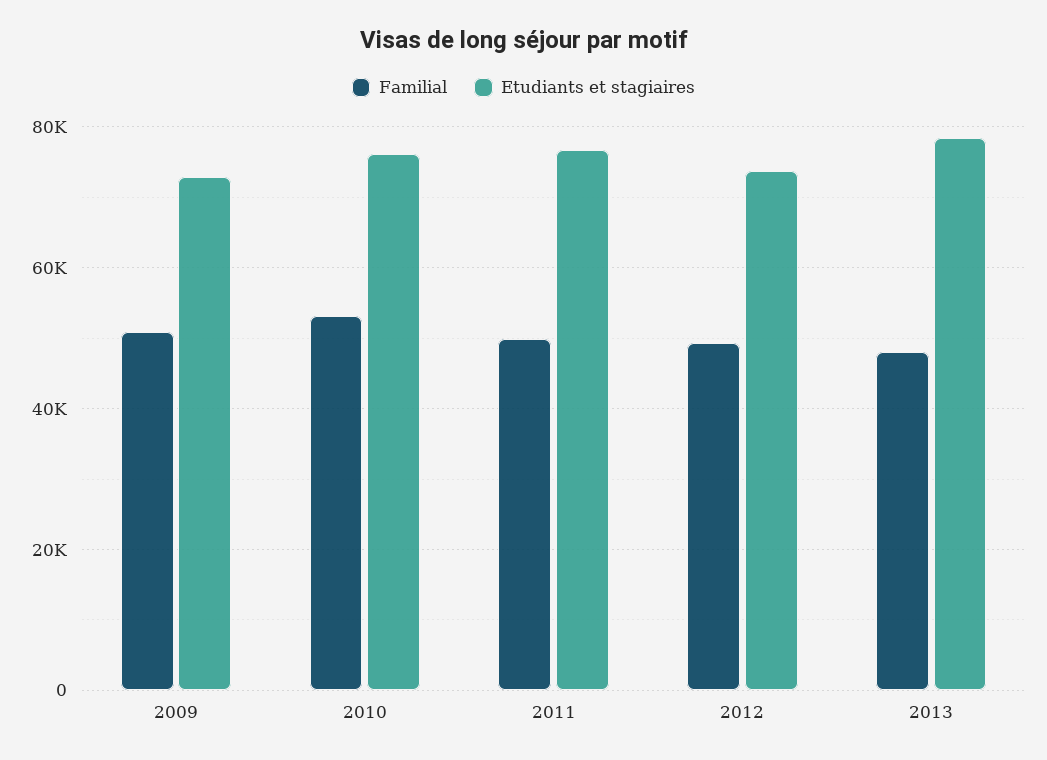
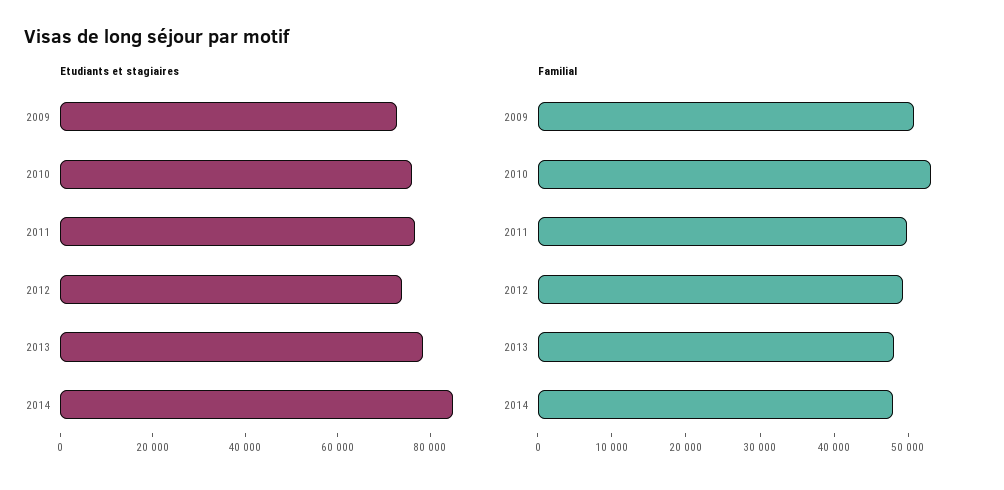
Etudiants et stagiaires, 2014: none -> 85000
Familial, 2014: none -> 48000

